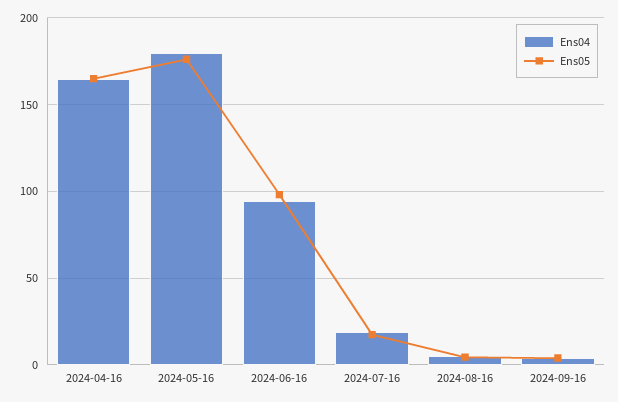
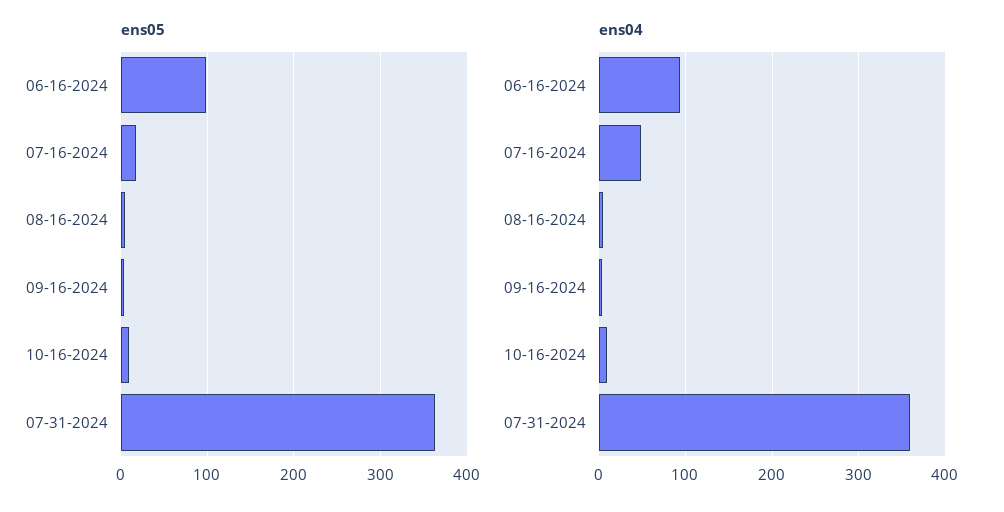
Ens04, 2024-04-16: 165 -> none
Ens05, 2024-04-16: 165 -> none
Ens04, 2024-05-16: 180 -> none
Ens05, 2024-05-16: 175 -> none
Ens04, 2024-07-16: 20 -> 50
Ens05, 10-16-2024: none -> 10
Ens05, 07-31-2024: none -> 360
Ens04, 10-16-2024: none -> 10
Ens04, 07-31-2024: none -> 360

